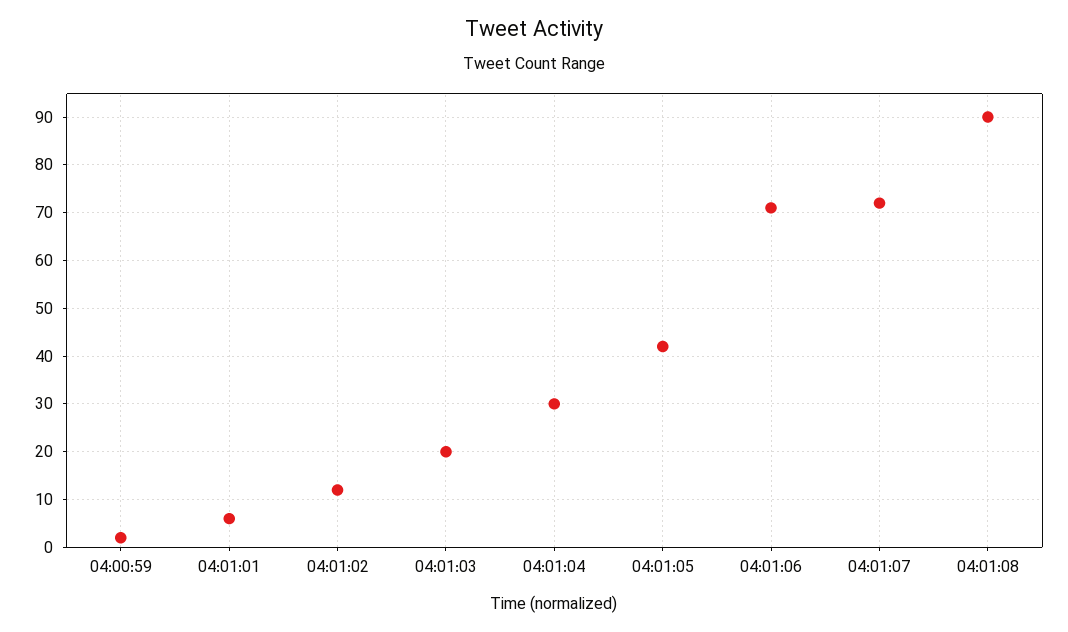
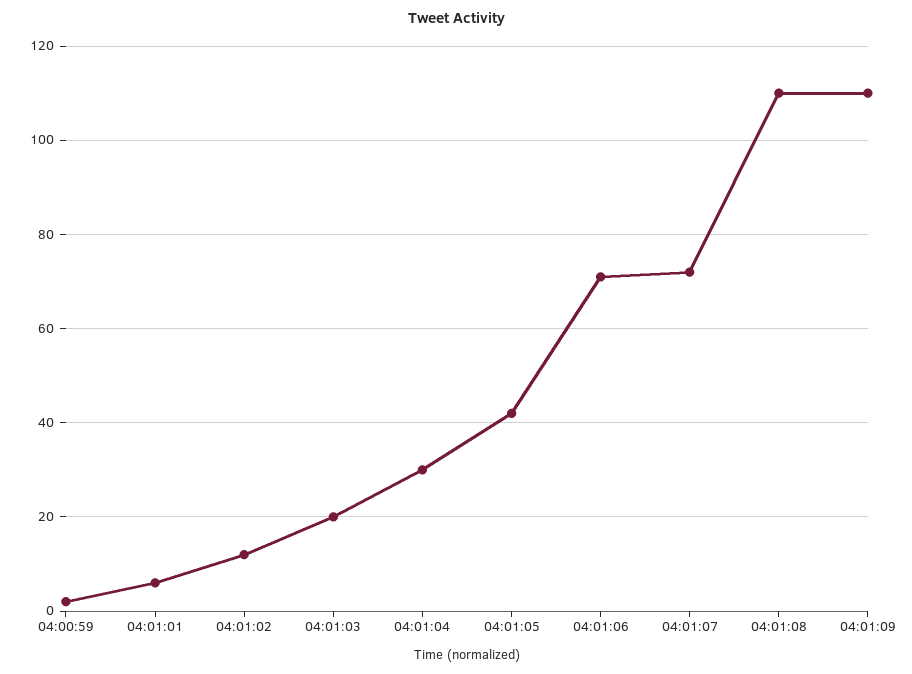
04:01:08: 90 -> 110
04:01:09: none -> 110

